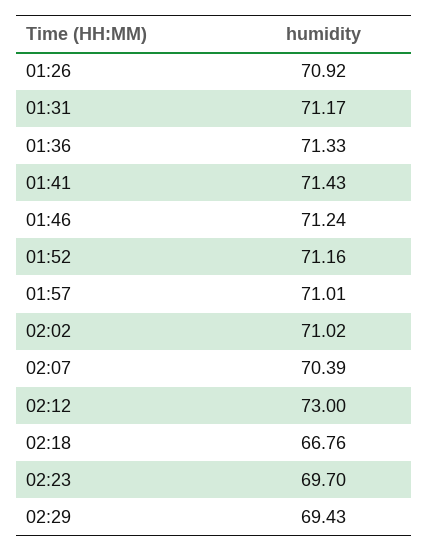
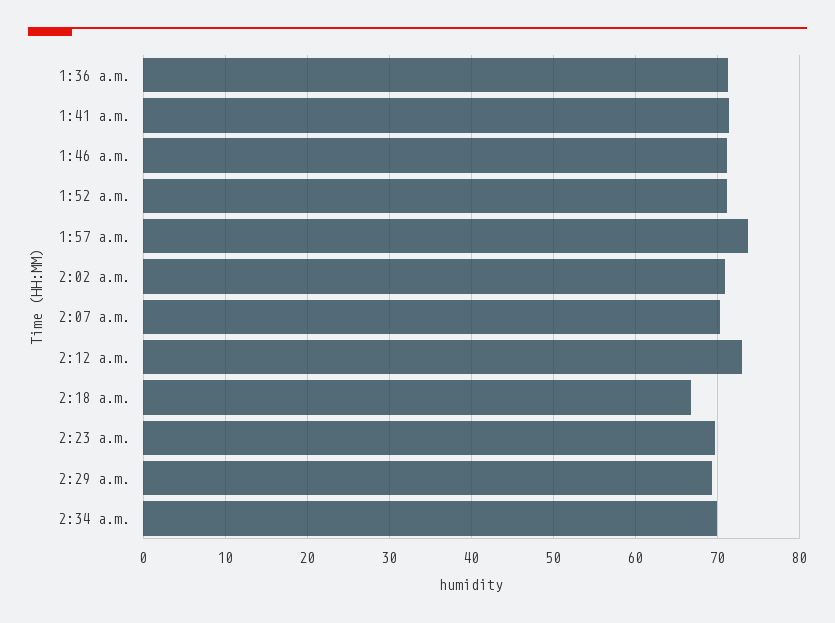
01:26: 70.92 -> none
01:31: 71.17 -> none
01:57: 71.01 -> 74
2:34 a.m.: none -> 70

